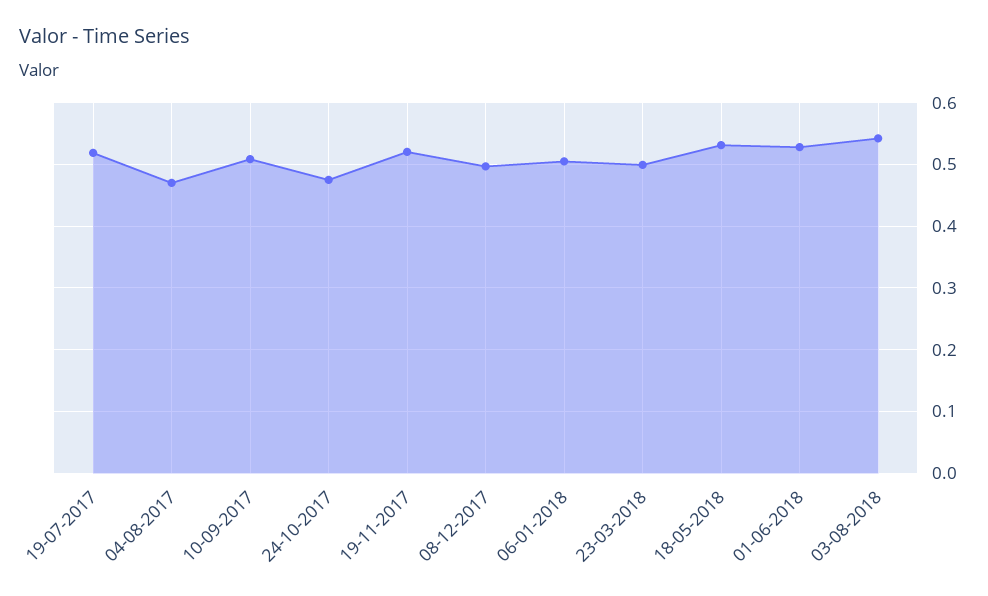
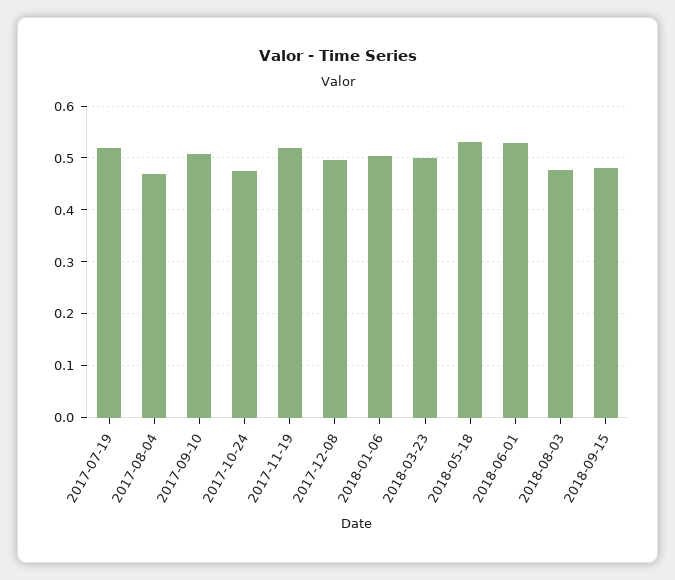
03-08-2018: 0.54 -> 0.48
2018-09-15: none -> 0.48

